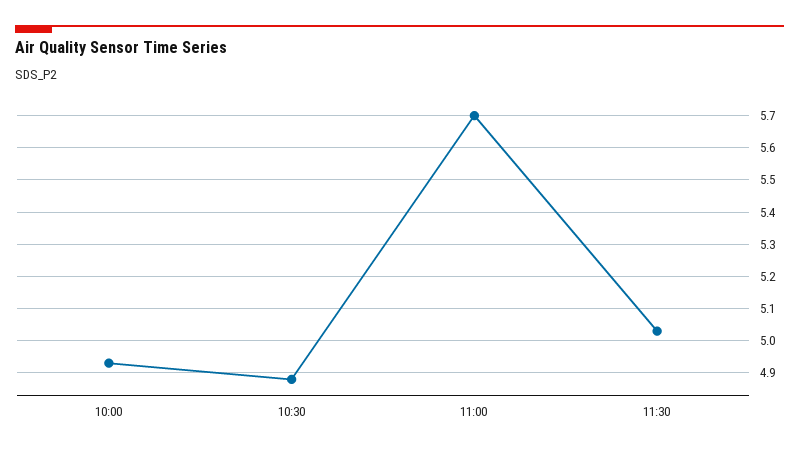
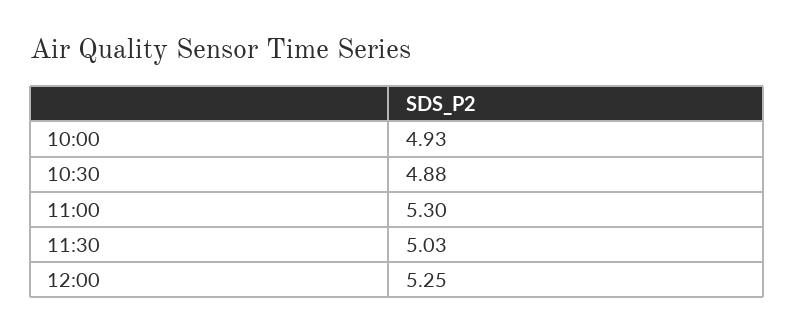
11:00: 5.7 -> 5.3
12:00: none -> 5.25

